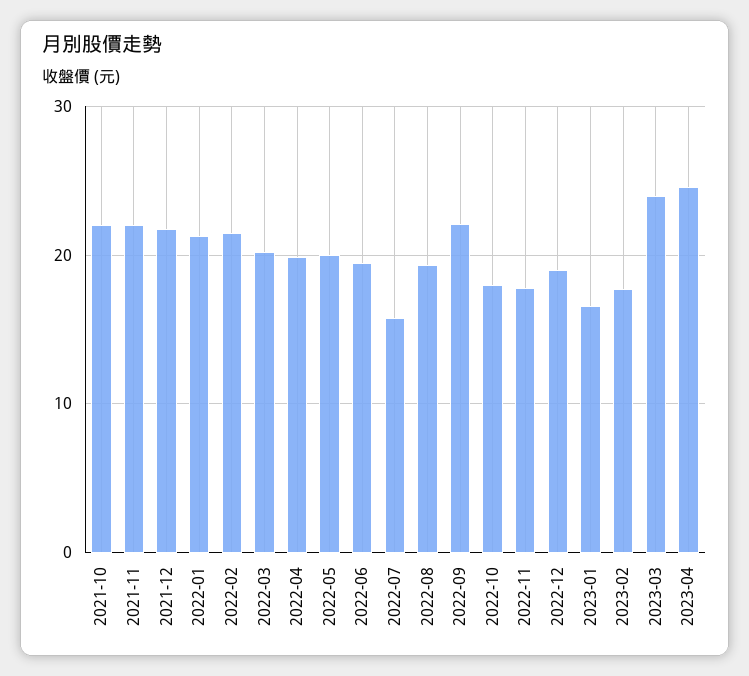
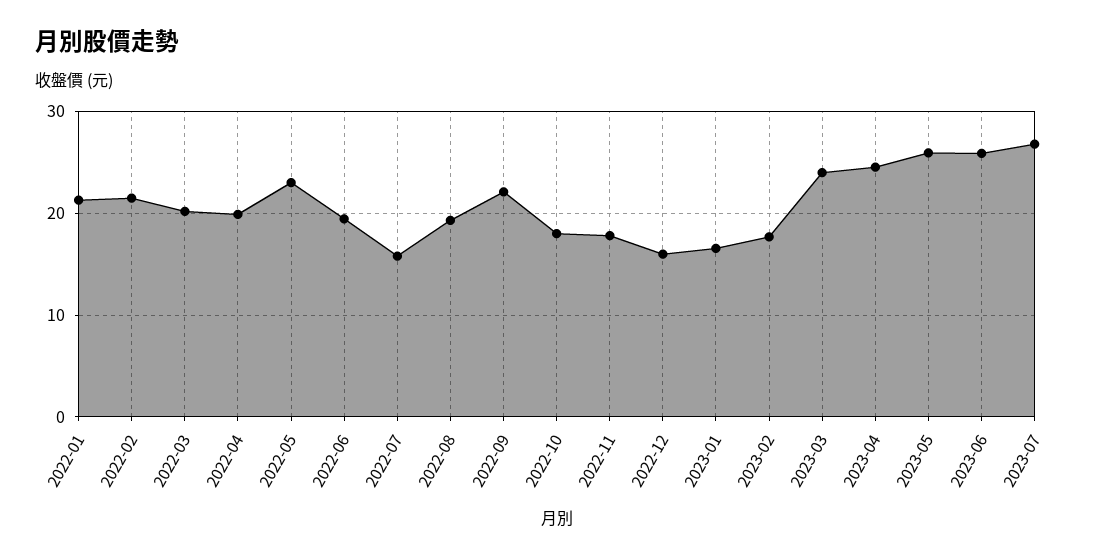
2021-10: 22 -> none
2021-11: 22 -> none
2021-12: 22 -> none
2022-05: 20 -> 23
2022-12: 19 -> 16
2023-05: none -> 26
2023-06: none -> 26
2023-07: none -> 27

